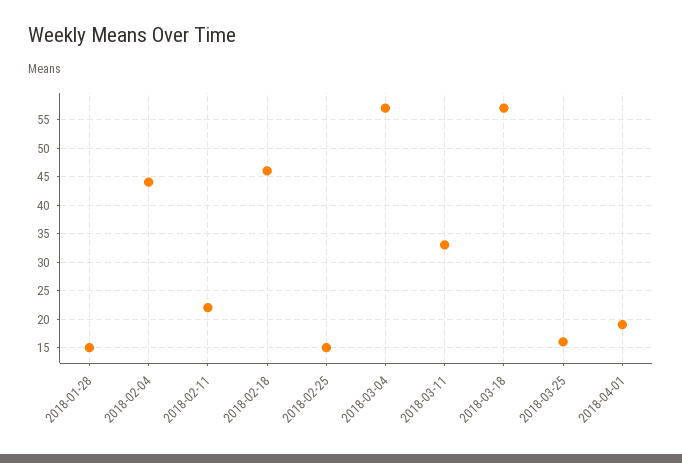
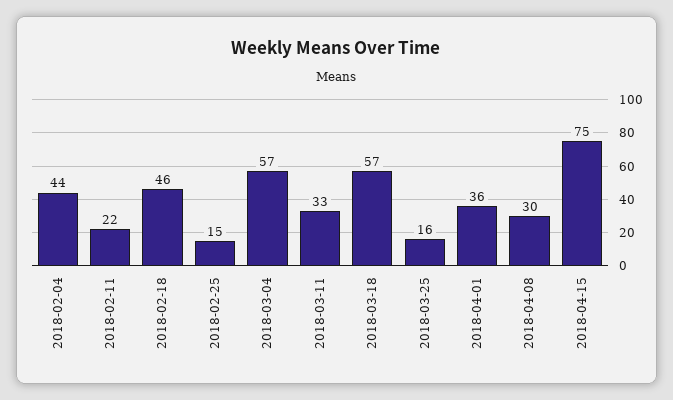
2018-01-28: 15 -> none
2018-04-01: 20 -> 36
2018-04-08: none -> 30
2018-04-15: none -> 75

